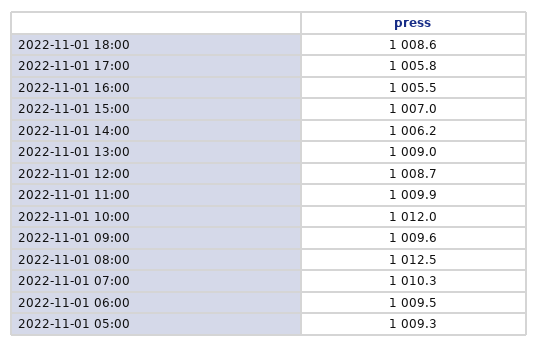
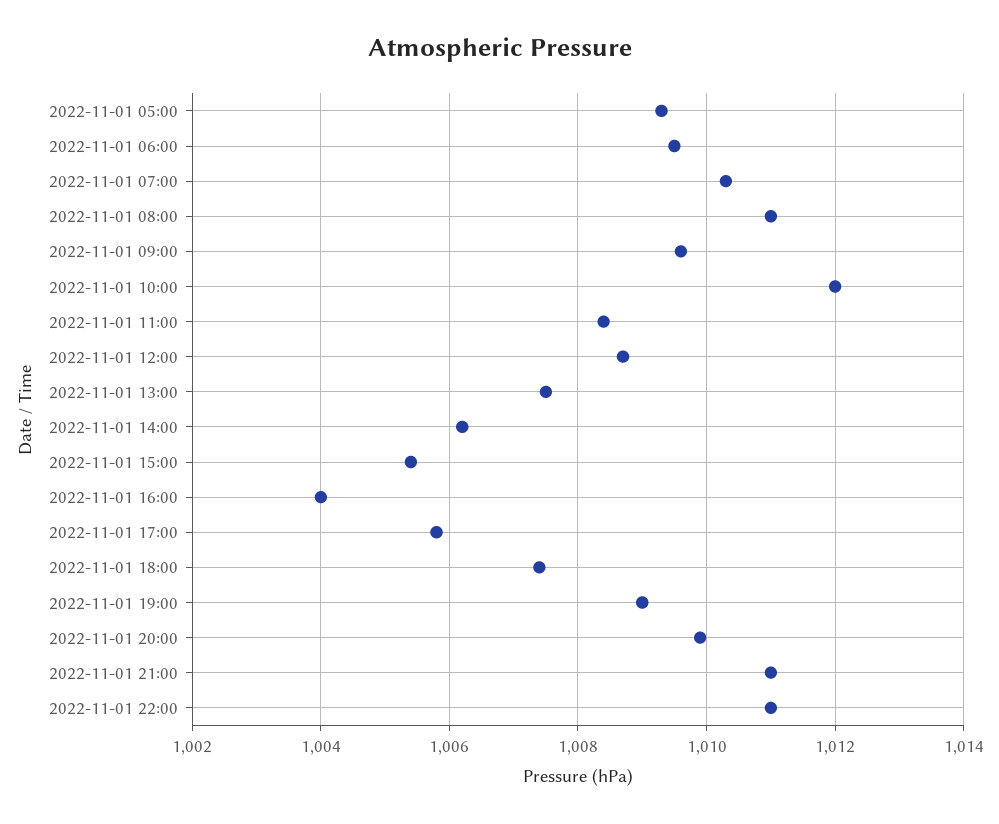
2022-11-01 18:00: 1008.6 -> 1007.5
2022-11-01 16:00: 1005.5 -> 1004
2022-11-01 15:00: 1007 -> 1005.5
2022-11-01 13:00: 1009 -> 1007.5
2022-11-01 11:00: 1009.9 -> 1008.5
2022-11-01 08:00: 1012.5 -> 1011
2022-11-01 19:00: none -> 1009
2022-11-01 20:00: none -> 1010
2022-11-01 21:00: none -> 1011
2022-11-01 22:00: none -> 1011

